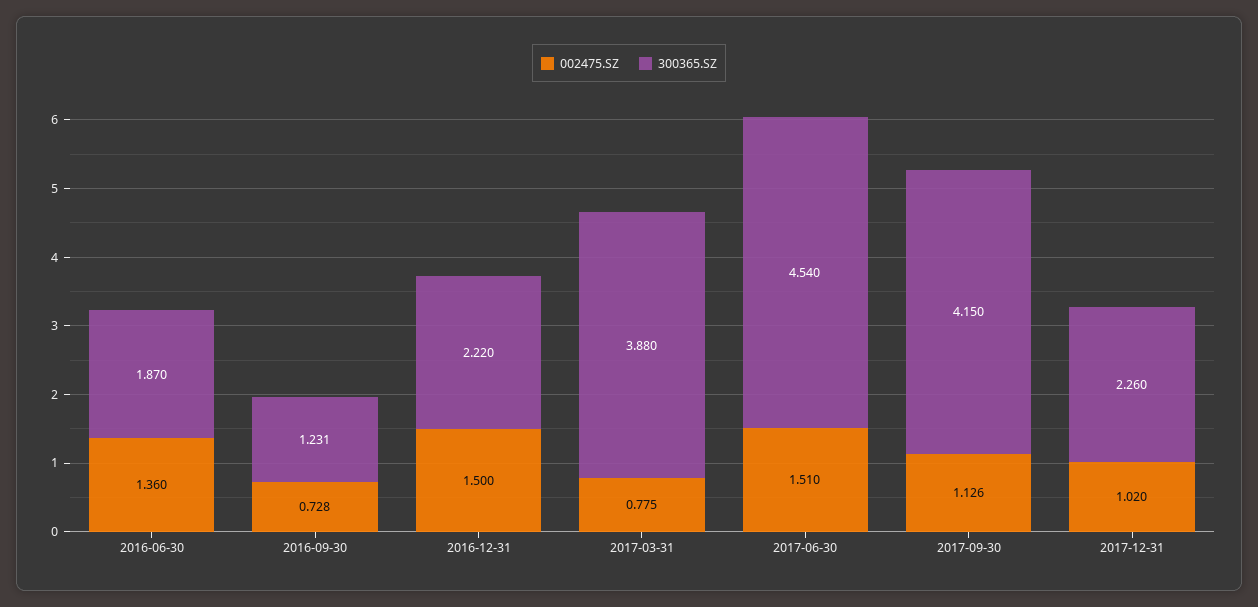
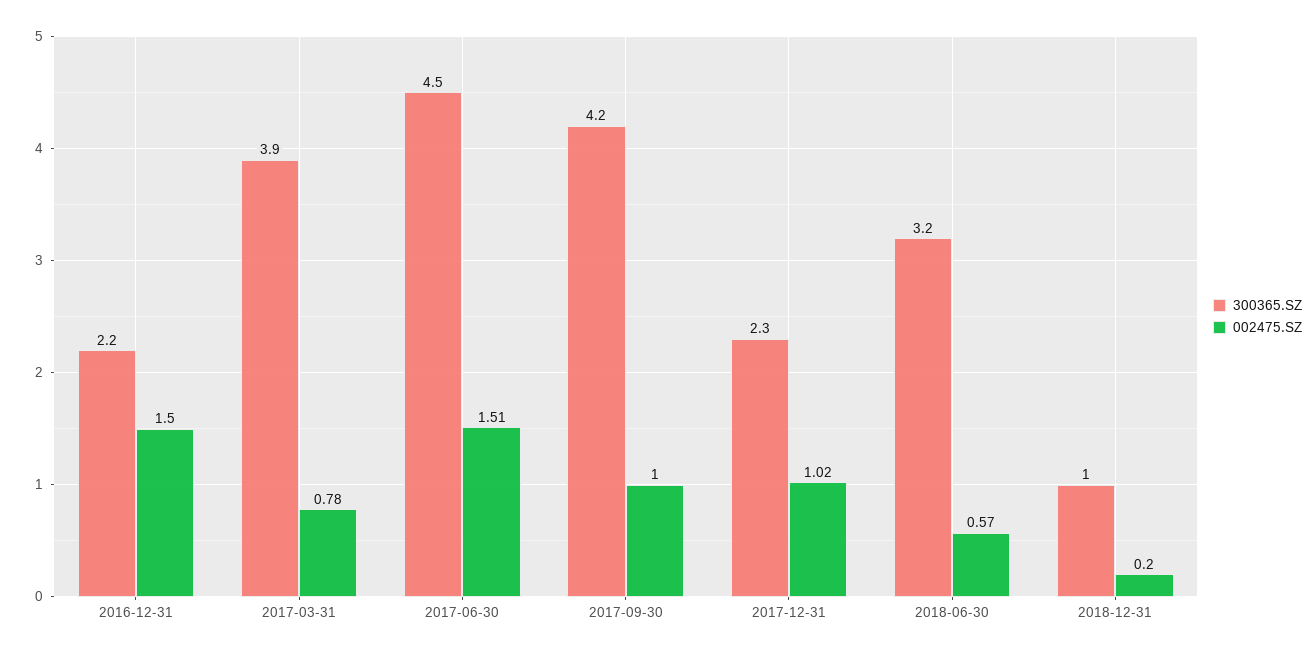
002475.SZ, 2016-06-30: 1.36 -> none
300365.SZ, 2016-06-30: 1.87 -> none
002475.SZ, 2016-09-30: 0.728 -> none
300365.SZ, 2016-09-30: 1.231 -> none
002475.SZ, 2017-09-30: 1.126 -> 1
300365.SZ, 2018-06-30: none -> 3.2
002475.SZ, 2018-06-30: none -> 0.57
300365.SZ, 2018-12-31: none -> 1
002475.SZ, 2018-12-31: none -> 0.2

